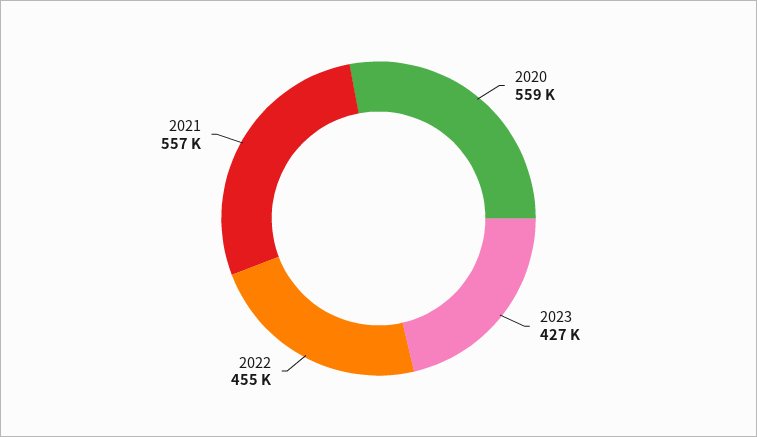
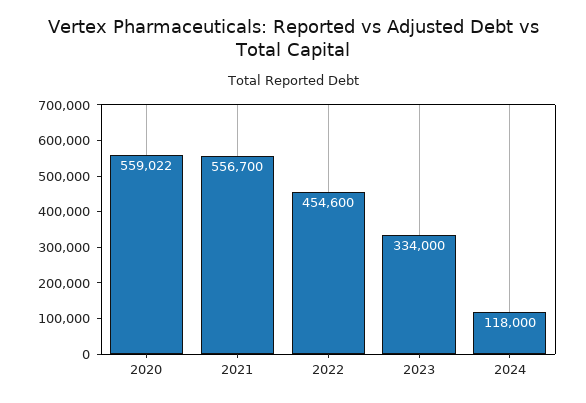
2023: 427000 -> 334000
2024: none -> 118000

